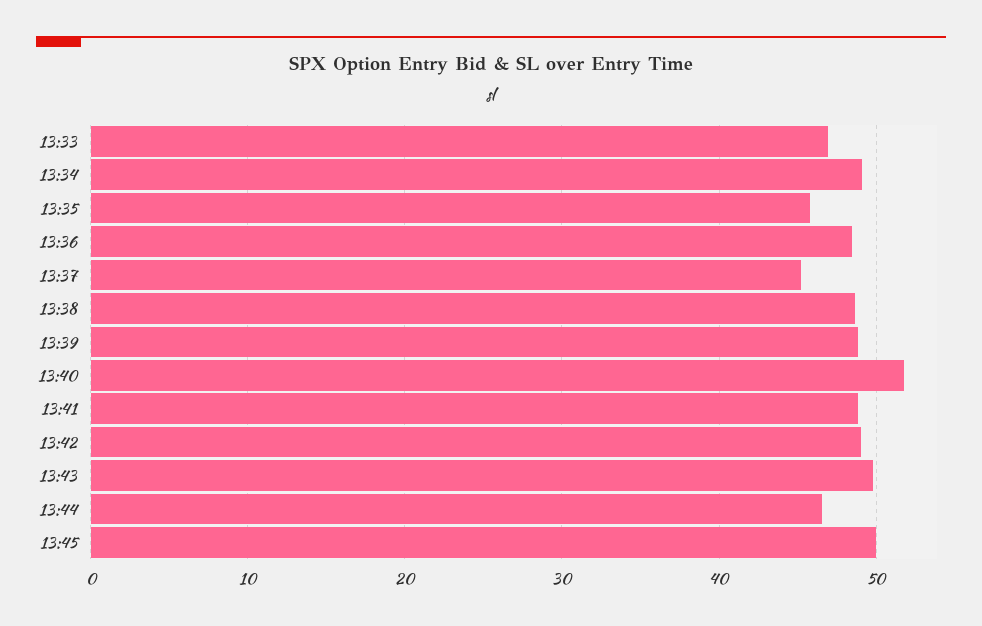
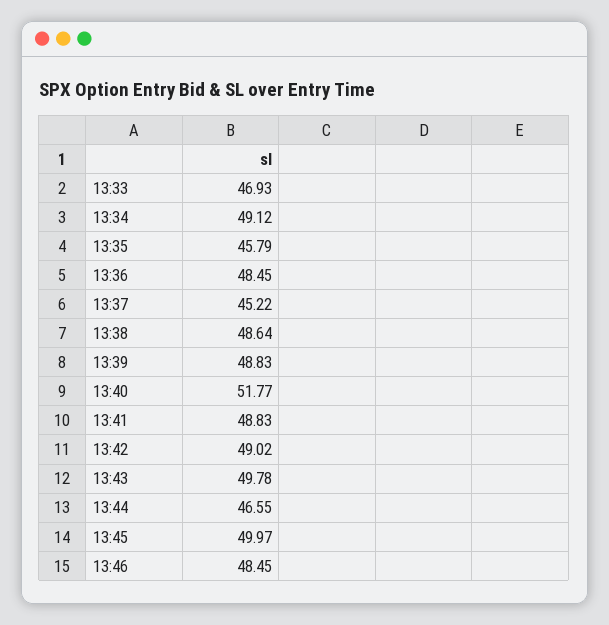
13:46: none -> 48.45

